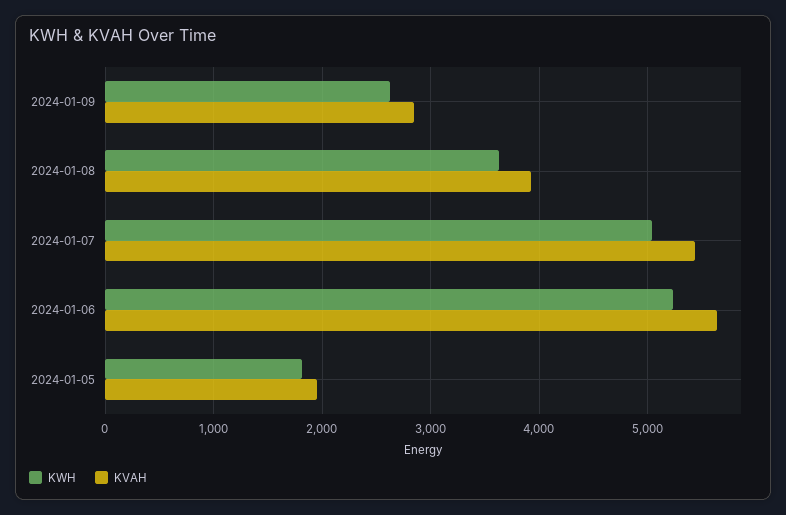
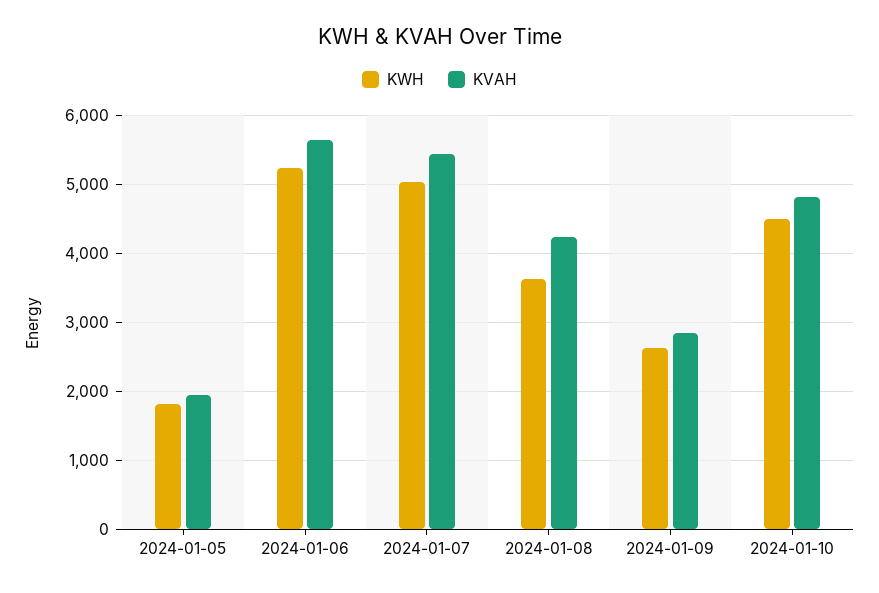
KVAH, 2024-01-08: 3900 -> 4200
KWH, 2024-01-10: none -> 4500
KVAH, 2024-01-10: none -> 4800

